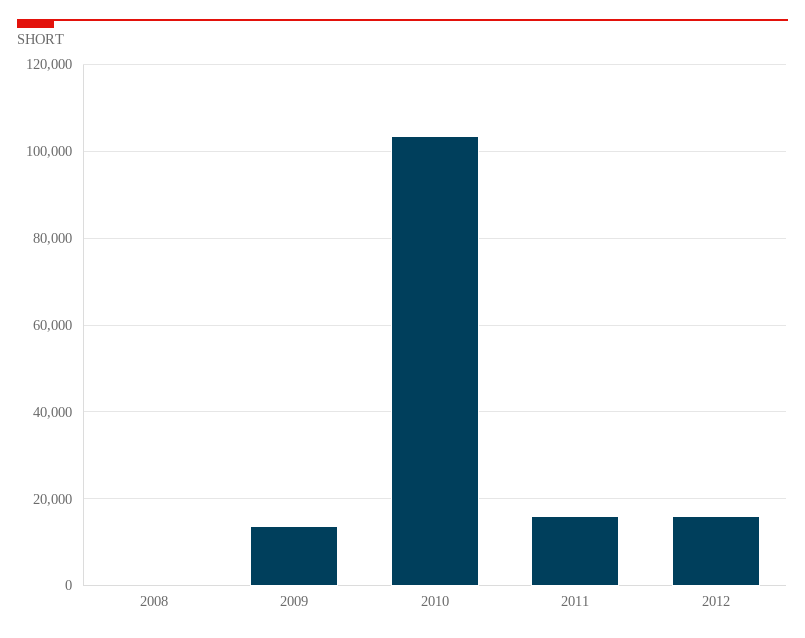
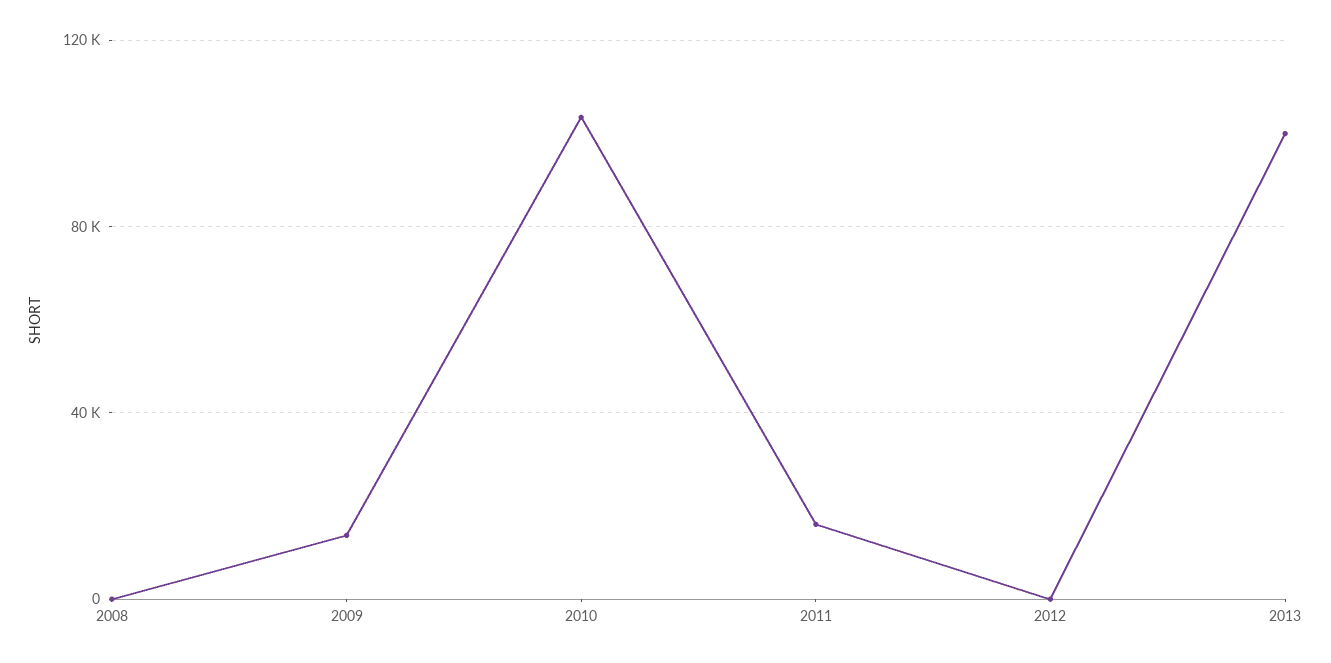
2012: 16000 -> 0
2013: none -> 100000

